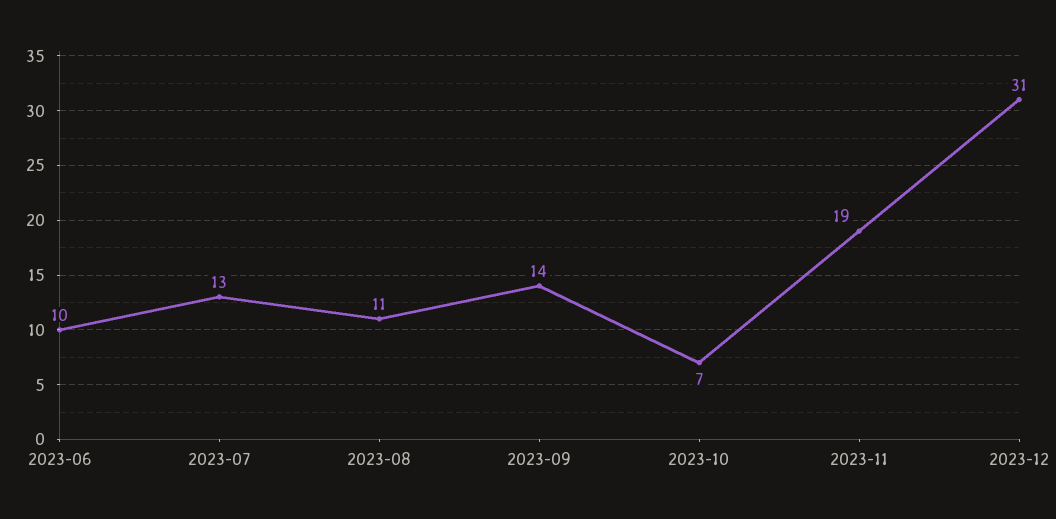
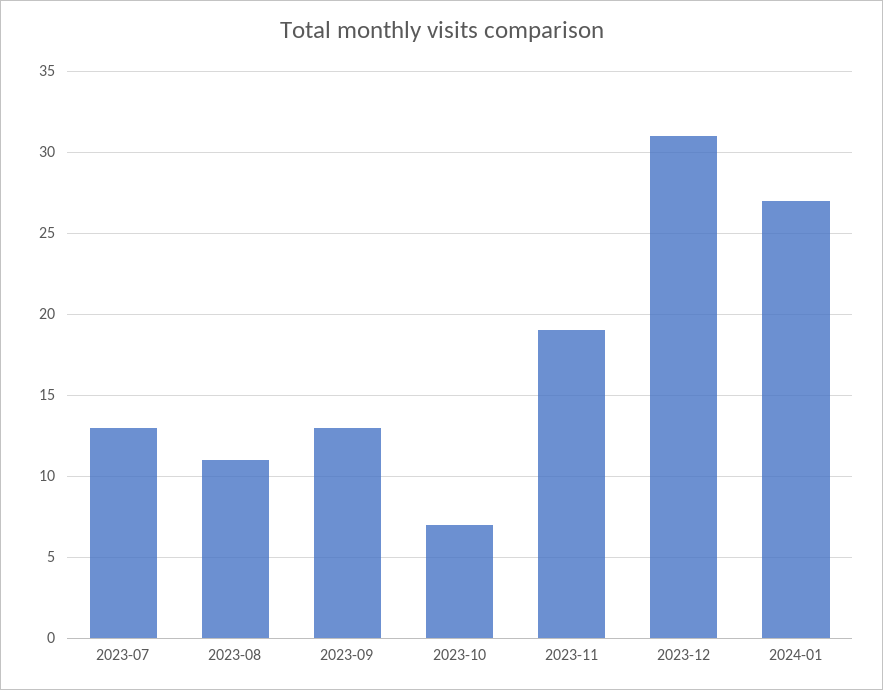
2023-06: 10 -> none
2023-09: 14 -> 13
2024-01: none -> 27

